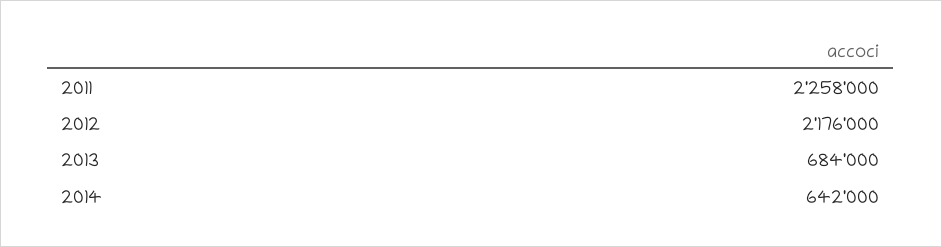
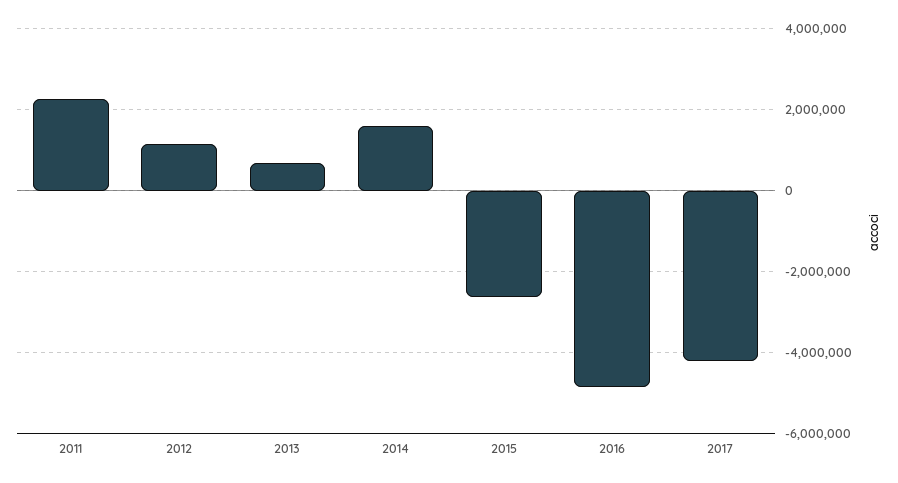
2012: 2176000 -> 1200000
2014: 642000 -> 1600000
2015: none -> -2600000
2016: none -> -4800000
2017: none -> -4200000

